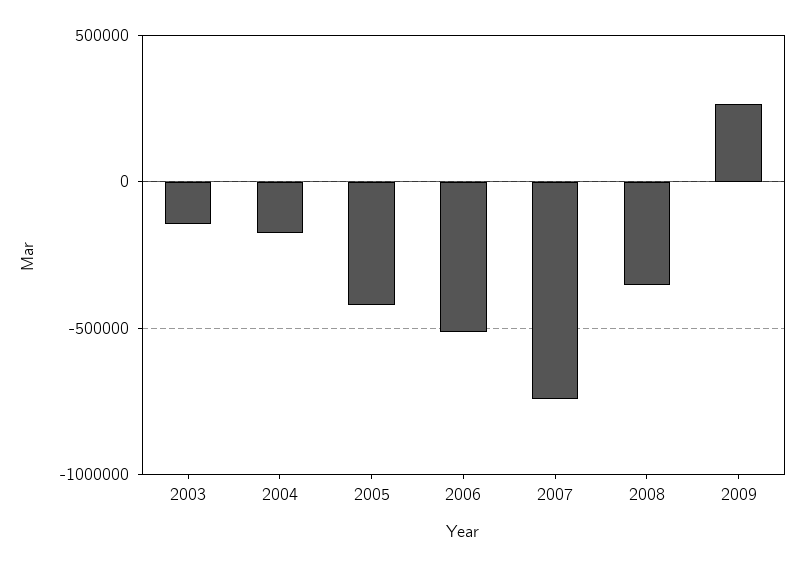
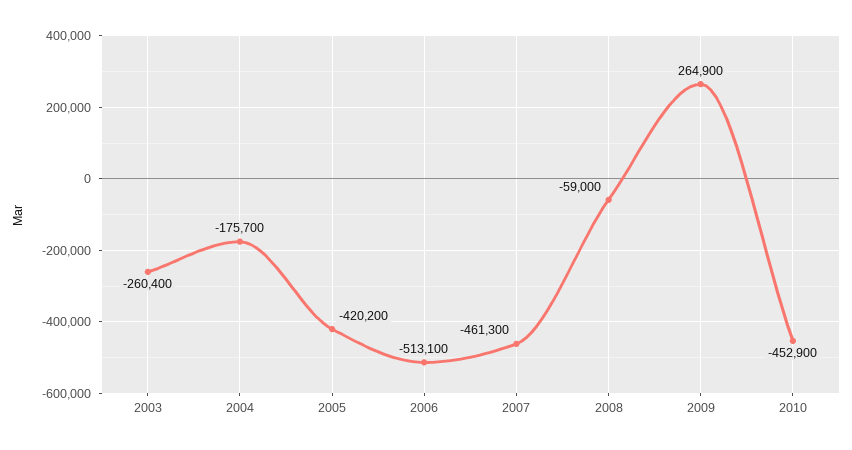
2003: -150000 -> -260400
2007: -750000 -> -461300
2008: -350000 -> -59000
2010: none -> -452900

